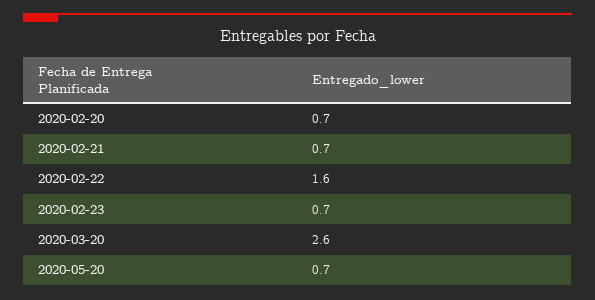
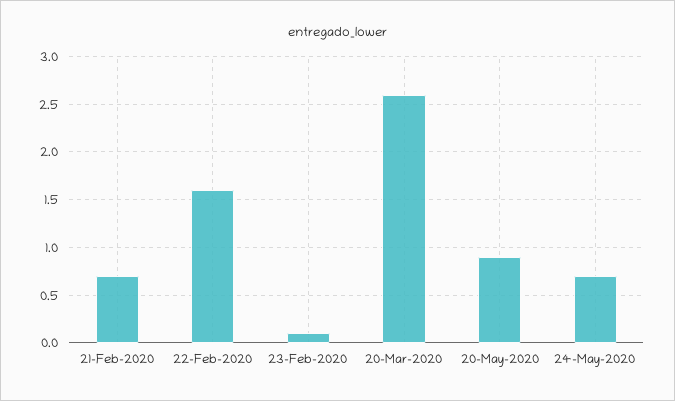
2020-02-20: 0.7 -> none
2020-02-23: 0.7 -> 0.1
2020-05-20: 0.7 -> 0.9
24-May-2020: none -> 0.7

